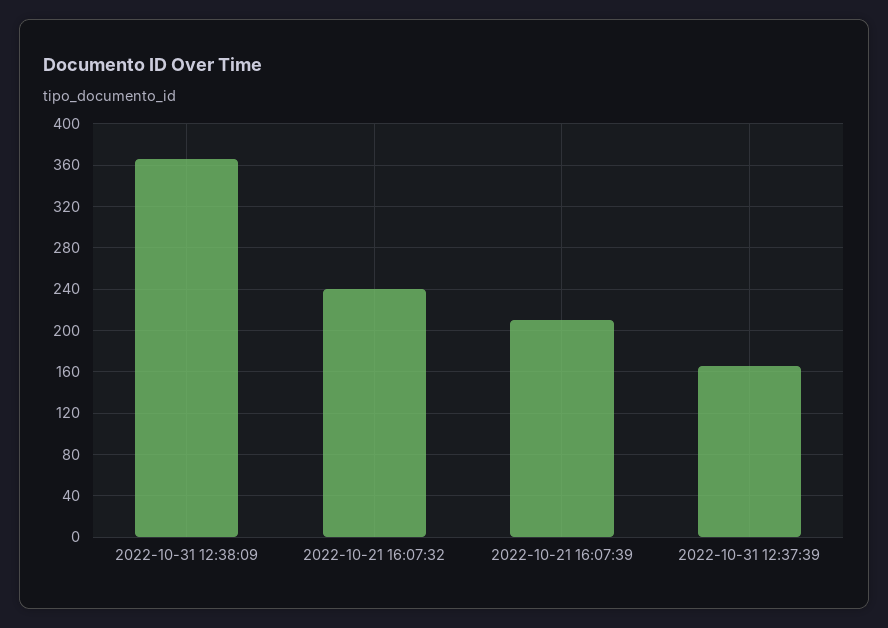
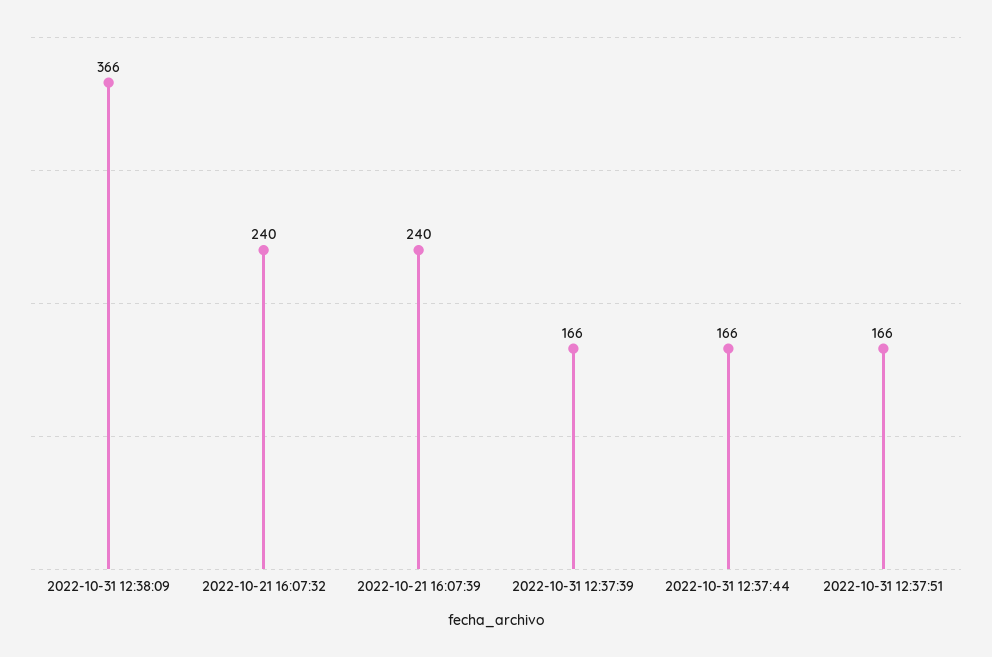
2022-10-21 16:07:39: 210 -> 240
2022-10-31 12:37:44: none -> 166
2022-10-31 12:37:51: none -> 166

